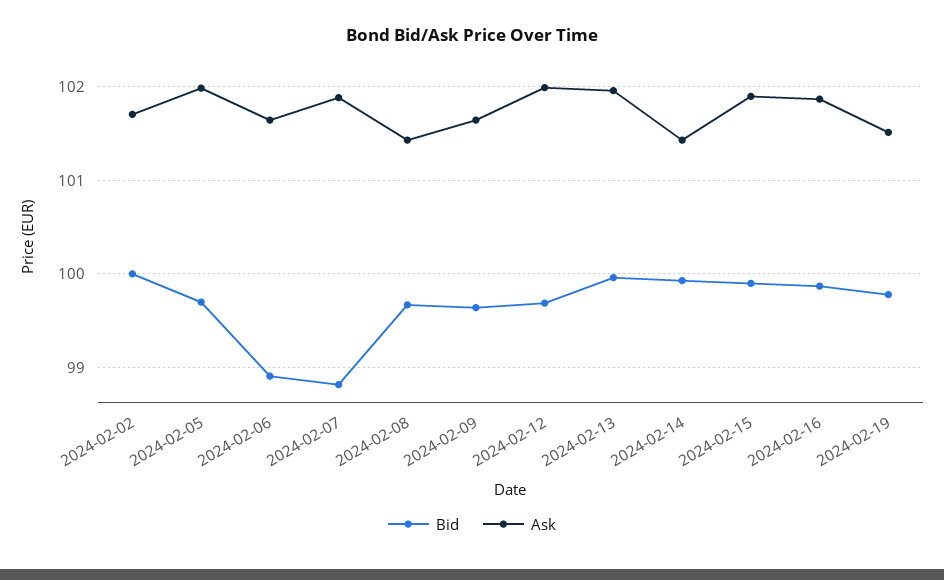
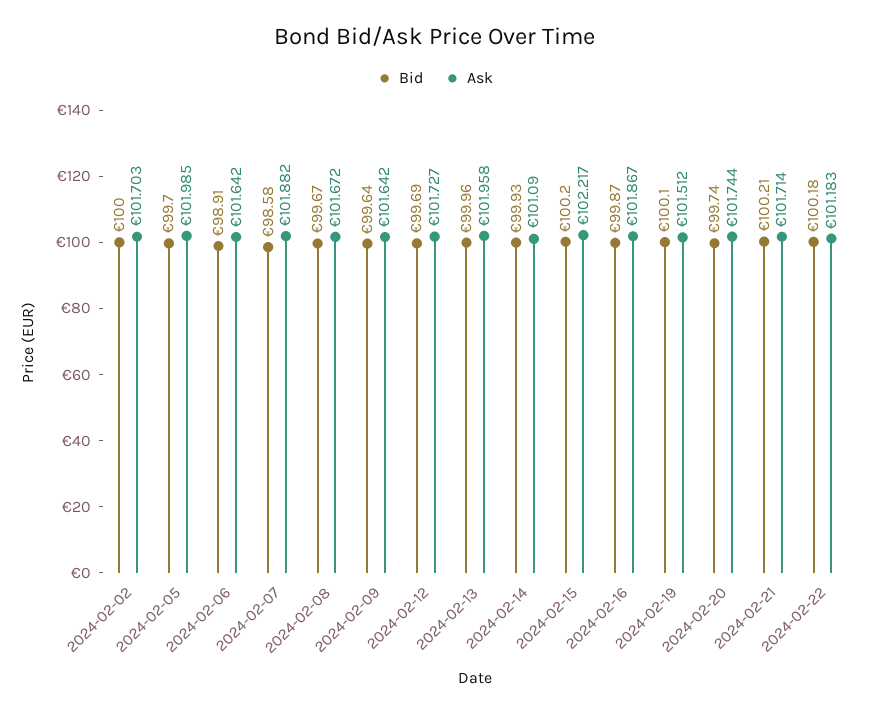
Bid, 2024-02-07: 98.8 -> 98.58
Ask, 2024-02-08: 101.4 -> 101.672
Ask, 2024-02-12: 102 -> 101.727
Ask, 2024-02-14: 101.4 -> 101.09
Bid, 2024-02-15: 99.9 -> 100.2
Ask, 2024-02-15: 101.9 -> 102.217
Bid, 2024-02-19: 99.8 -> 100.1
Bid, 2024-02-20: none -> 99.74
Ask, 2024-02-20: none -> 101.744
Bid, 2024-02-21: none -> 100.21
Ask, 2024-02-21: none -> 101.714
Bid, 2024-02-22: none -> 100.18
Ask, 2024-02-22: none -> 101.183

